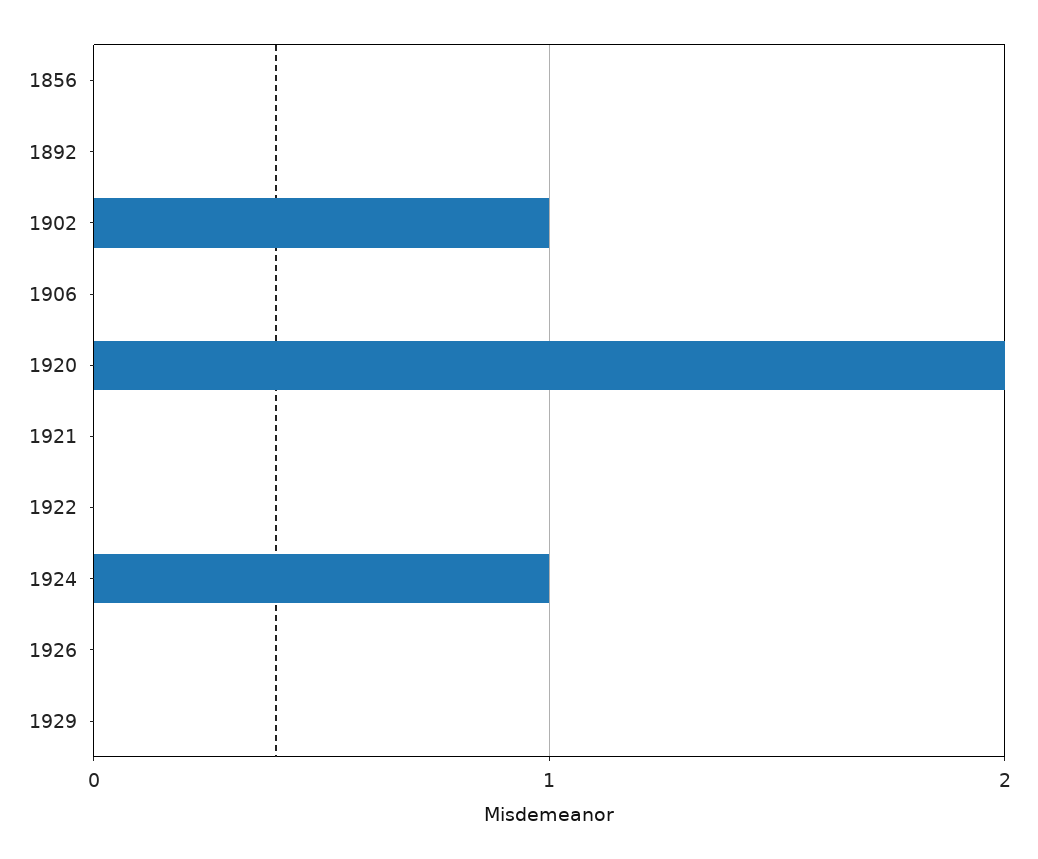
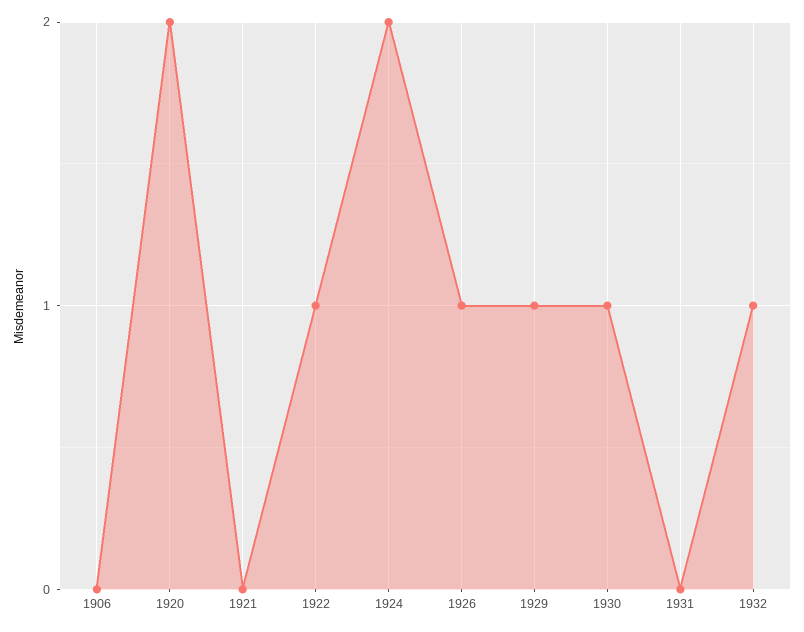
1856: 0 -> none
1892: 0 -> none
1902: 1 -> none
1922: 0 -> 1
1924: 1 -> 2
1926: 0 -> 1
1929: 0 -> 1
1930: none -> 1
1931: none -> 0
1932: none -> 1

